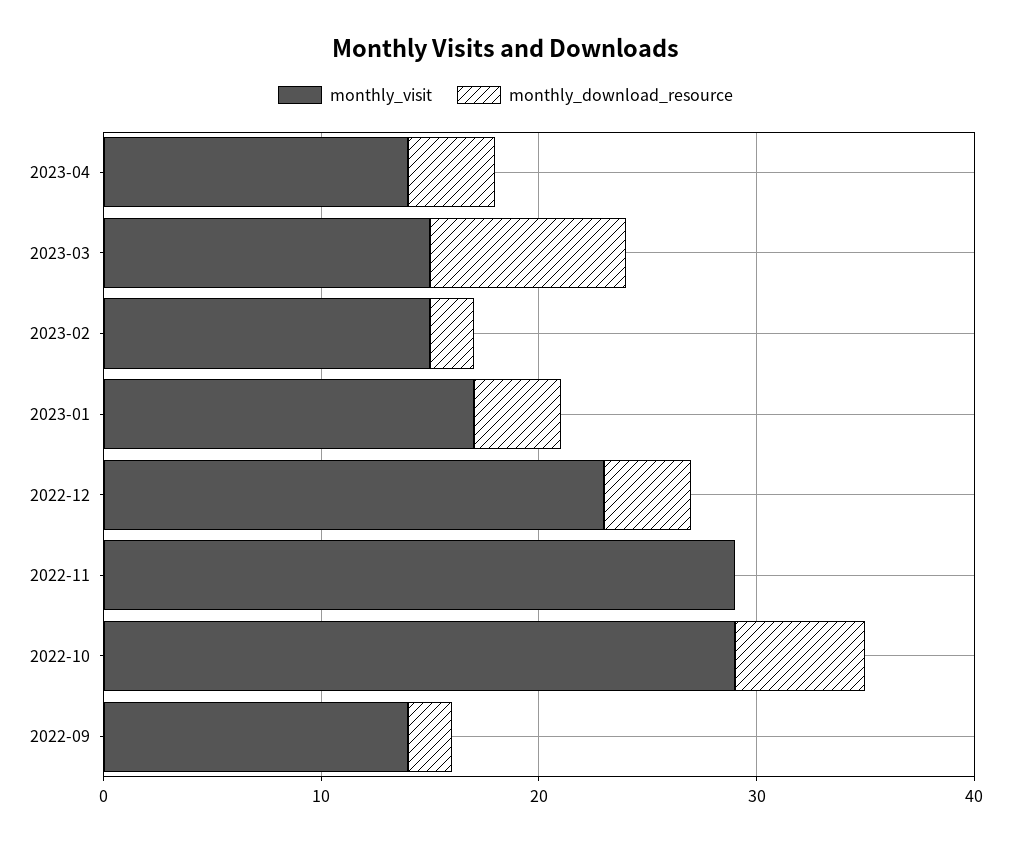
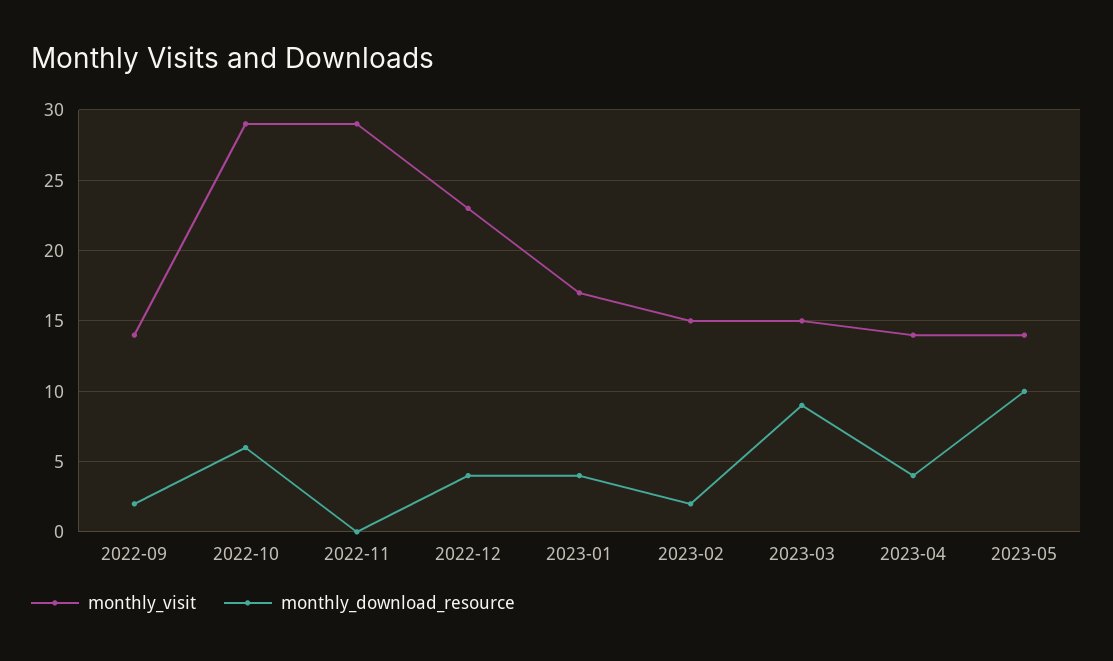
monthly_visit, 2023-05: none -> 14
monthly_download_resource, 2023-05: none -> 10

